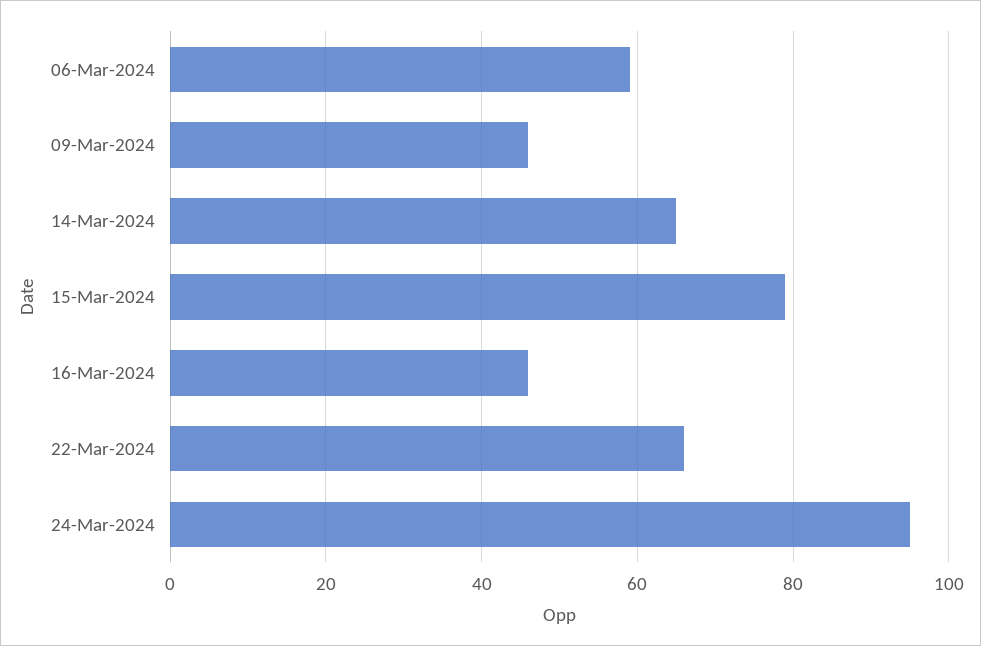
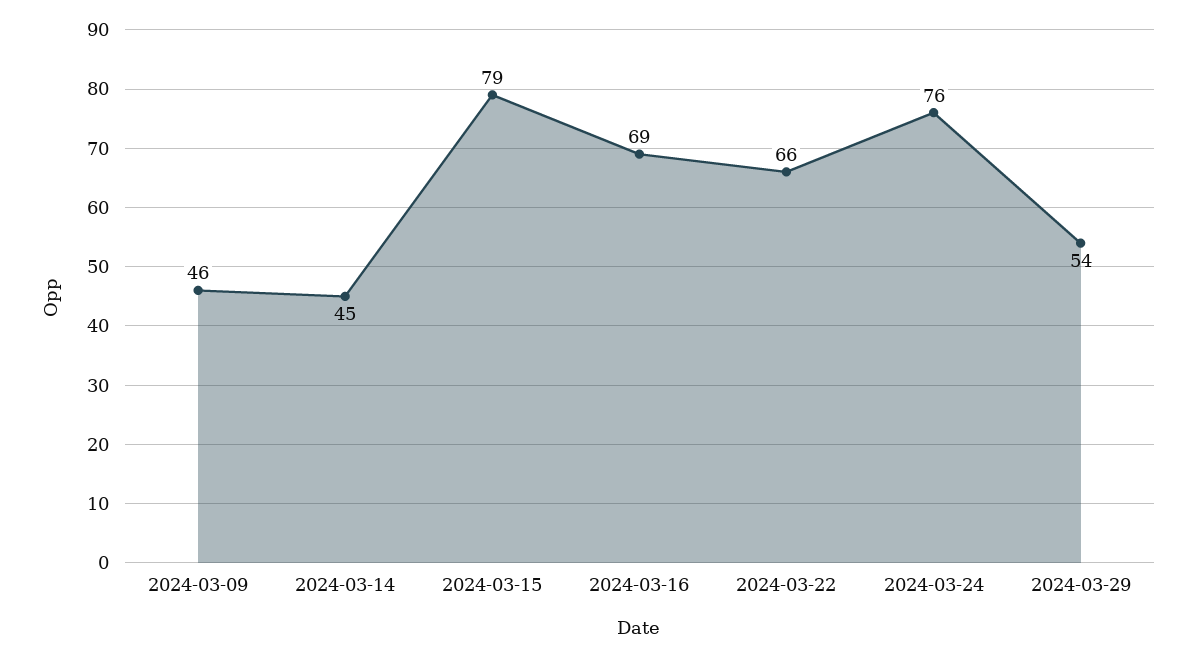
06-Mar-2024: 60 -> none
14-Mar-2024: 65 -> 45
16-Mar-2024: 45 -> 69
24-Mar-2024: 95 -> 76
2024-03-29: none -> 54

